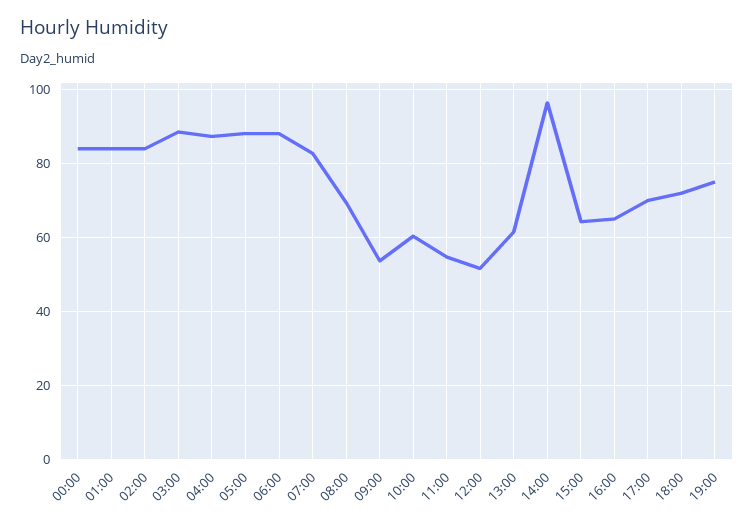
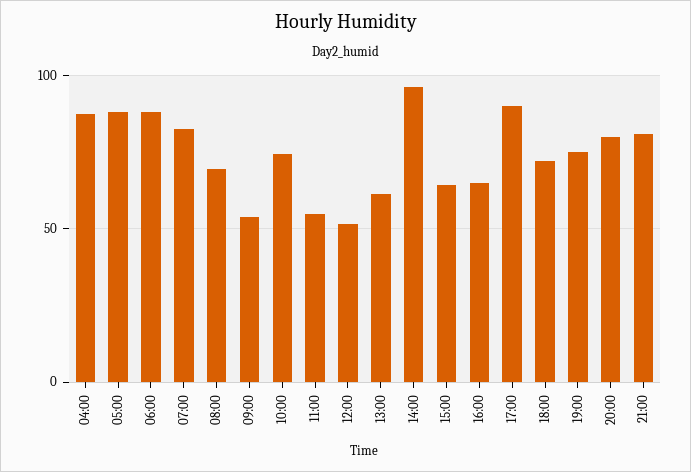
00:00: 84 -> none
01:00: 84 -> none
02:00: 84 -> none
03:00: 88 -> none
10:00: 60 -> 75
17:00: 70 -> 90
20:00: none -> 80
21:00: none -> 80

